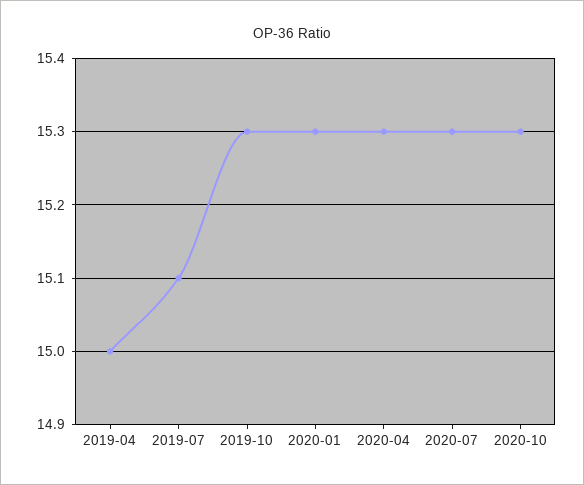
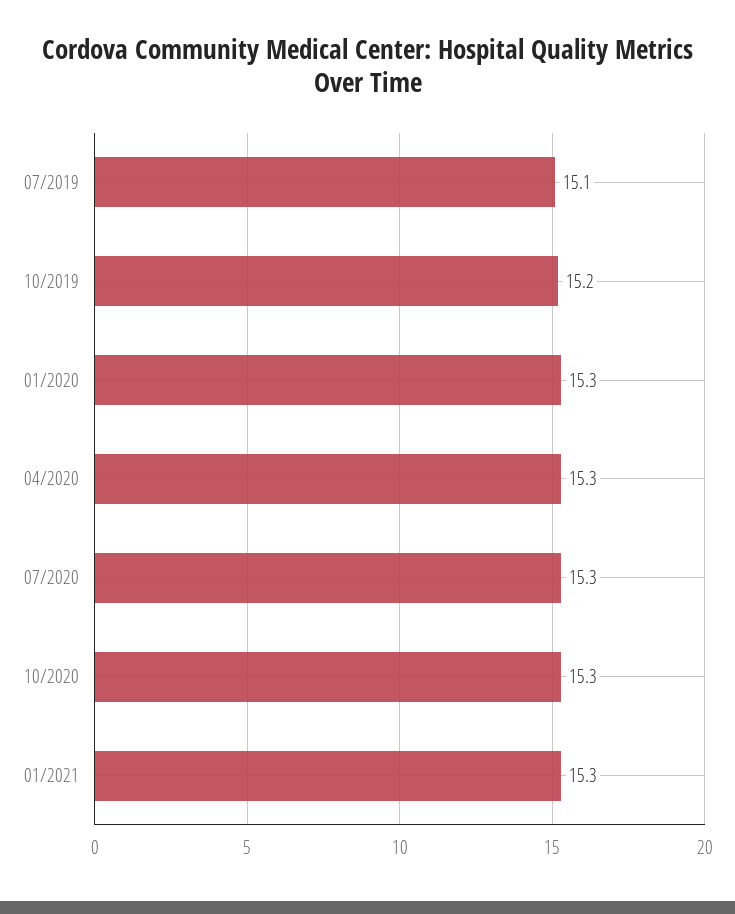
2019-04: 15 -> none
2019-10: 15.3 -> 15.2
01/2021: none -> 15.3

